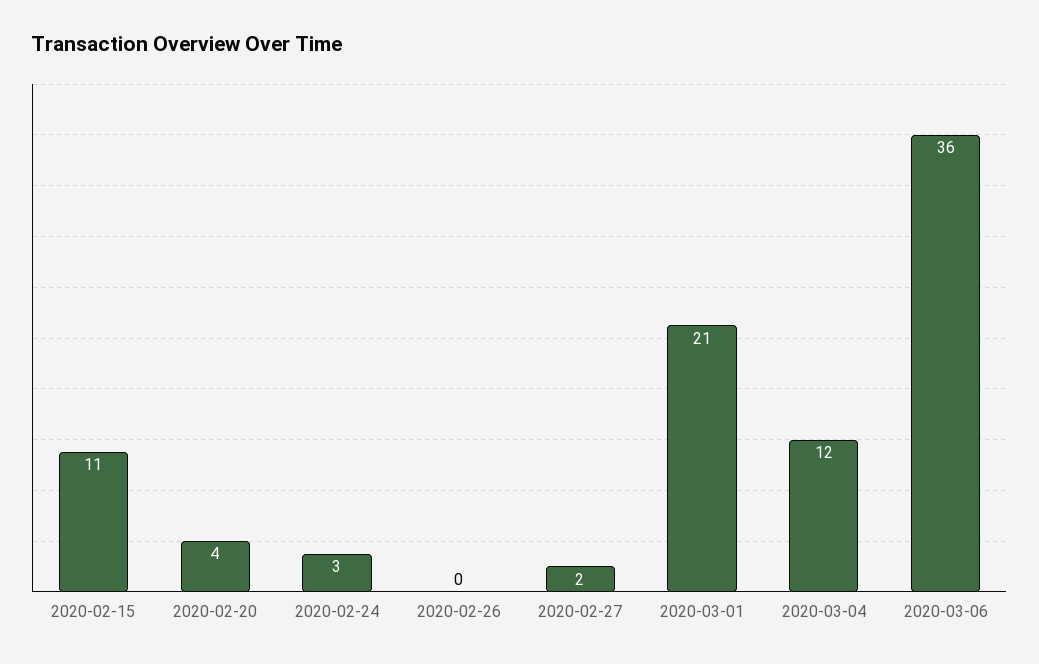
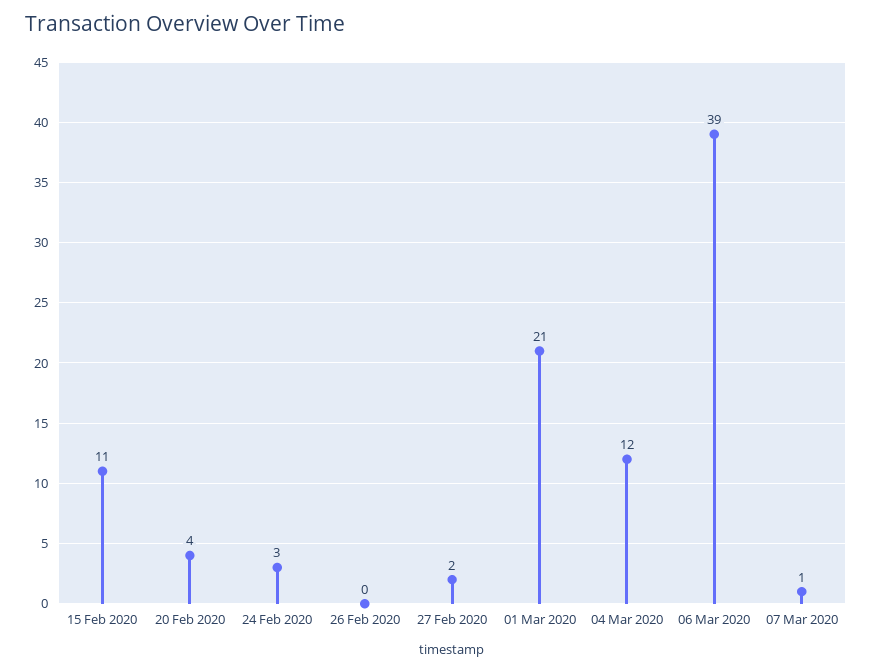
2020-03-06: 36 -> 39
07 Mar 2020: none -> 1

